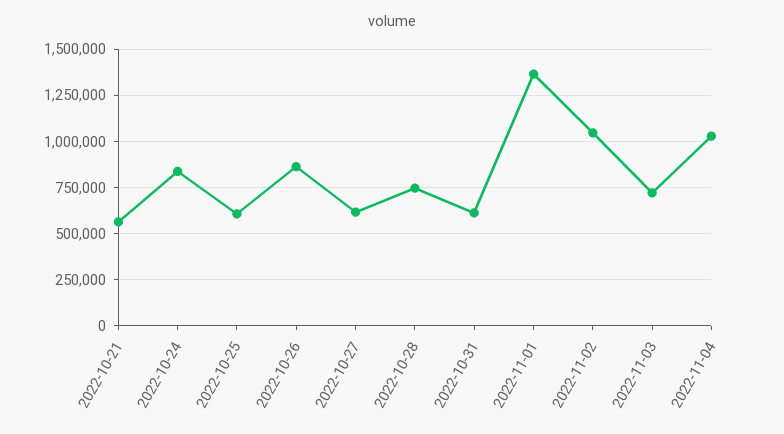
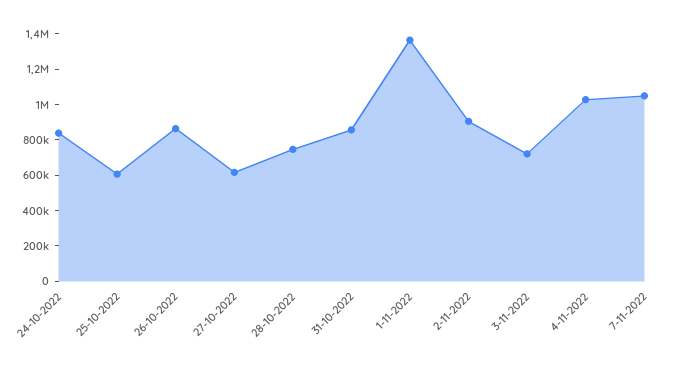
2022-10-21: 550000 -> none
2022-10-31: 600000 -> 850000
2022-11-02: 1050000 -> 900000
7-11-2022: none -> 1050000

